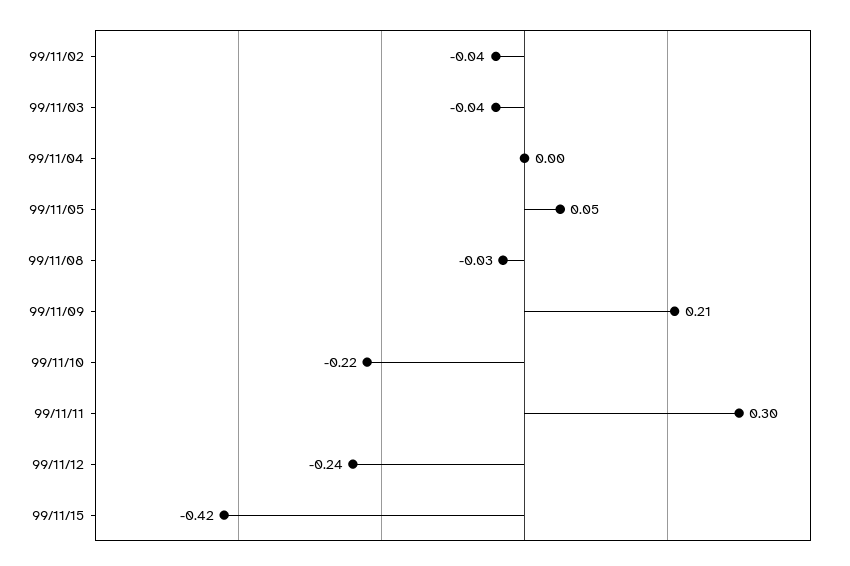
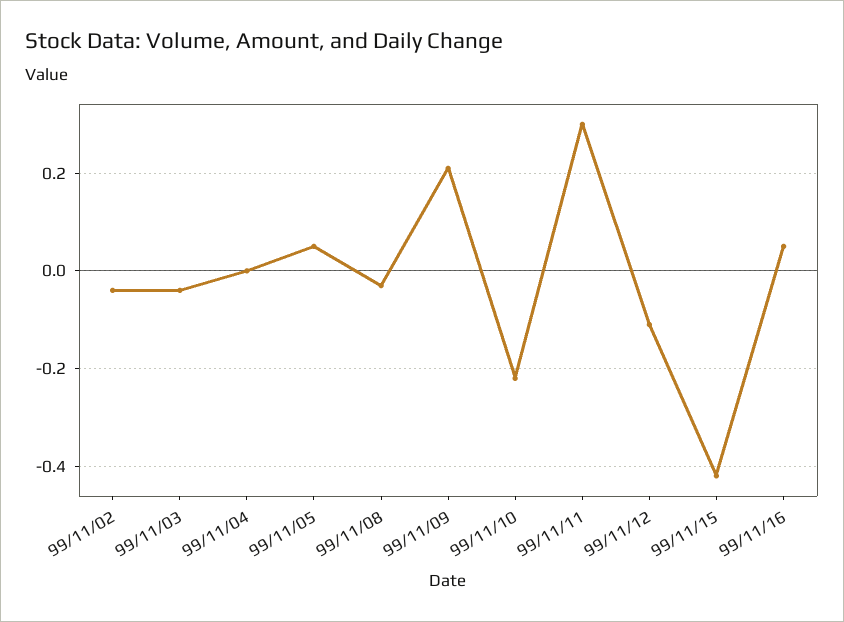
99/11/12: -0.24 -> -0.1
99/11/16: none -> 0.05

